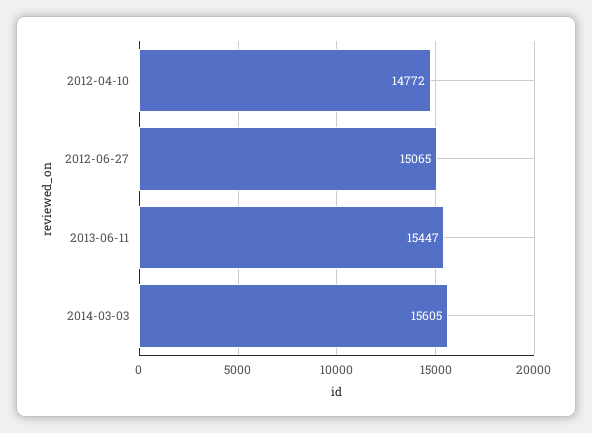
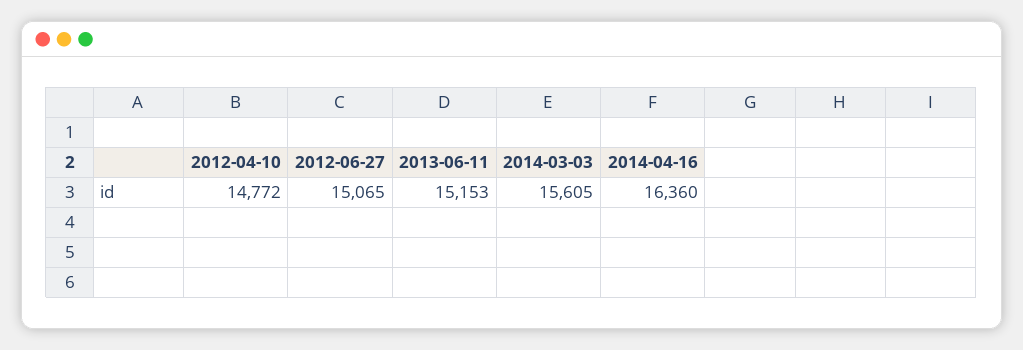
2013-06-11: 15447 -> 15153
2014-04-16: none -> 16360

